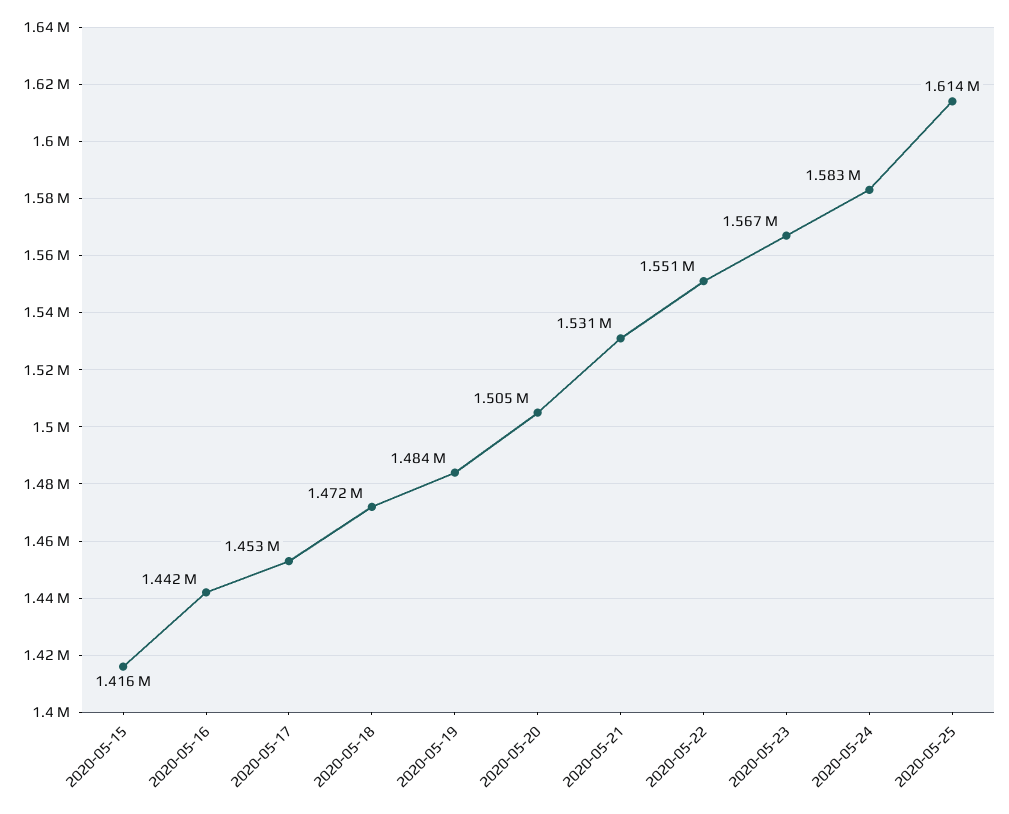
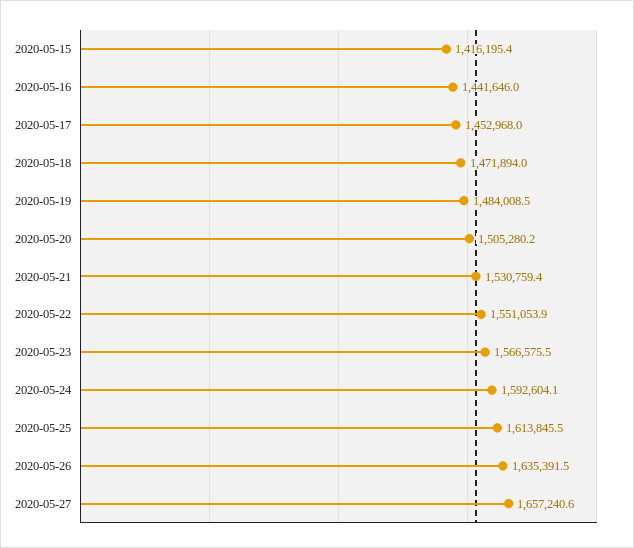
2020-05-24: 1583000 -> 1592604.1
2020-05-26: none -> 1635391.5
2020-05-27: none -> 1657240.6

